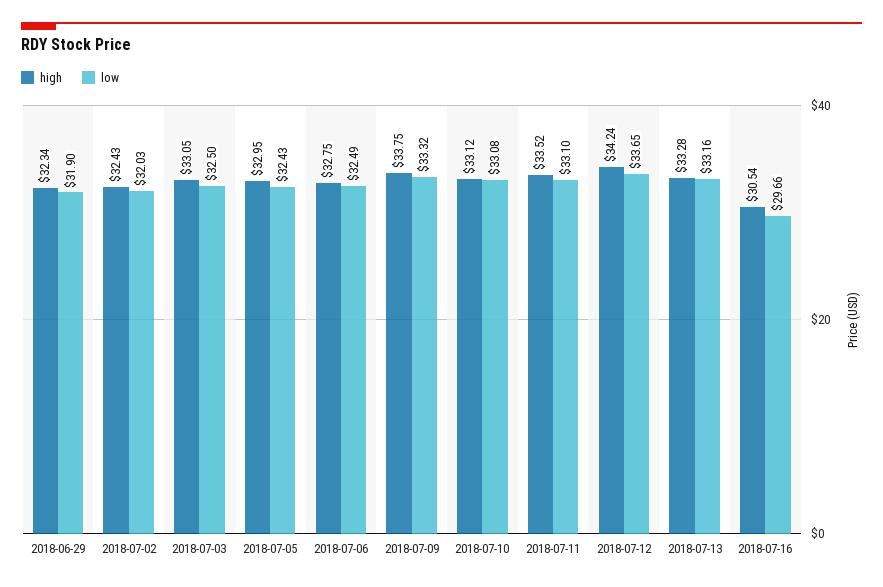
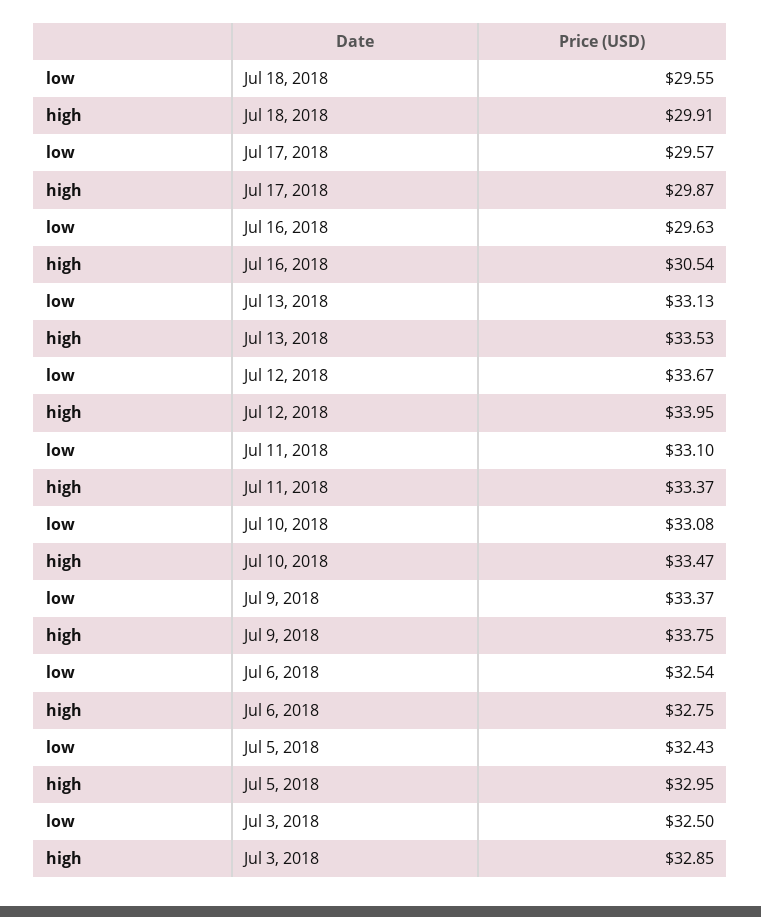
high, 2018-06-29: 32.34 -> none
low, 2018-06-29: 31.9 -> none
high, 2018-07-02: 32.43 -> none
low, 2018-07-02: 32.03 -> none
high, 2018-07-03: 33.05 -> 32.85
low, 2018-07-06: 32.49 -> 32.54
low, 2018-07-09: 33.32 -> 33.37
high, 2018-07-10: 33.12 -> 33.47
high, 2018-07-11: 33.52 -> 33.37
high, 2018-07-12: 34.24 -> 33.95
low, 2018-07-12: 33.65 -> 33.67
high, 2018-07-13: 33.28 -> 33.53
low, 2018-07-13: 33.16 -> 33.13
low, 2018-07-16: 29.66 -> 29.63
low, Jul 18, 2018: none -> 29.55
high, Jul 18, 2018: none -> 29.91
low, Jul 17, 2018: none -> 29.57
high, Jul 17, 2018: none -> 29.87

